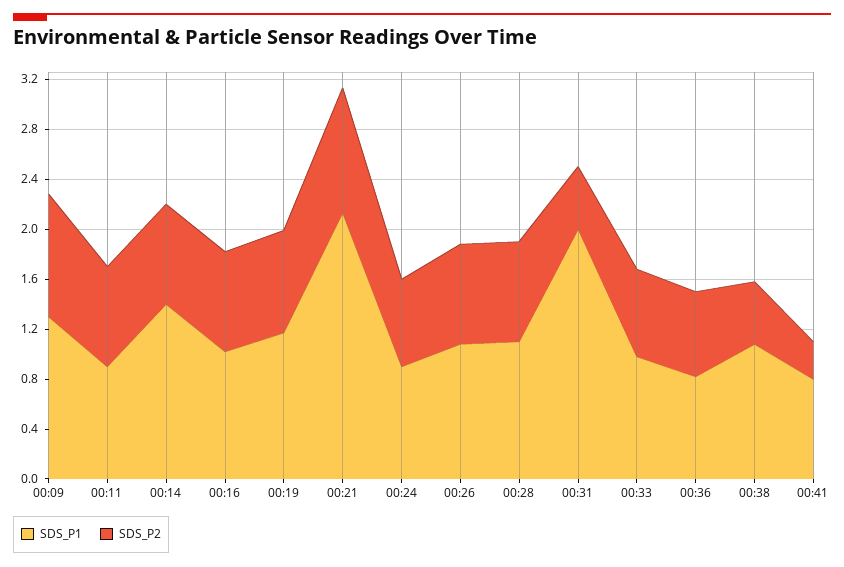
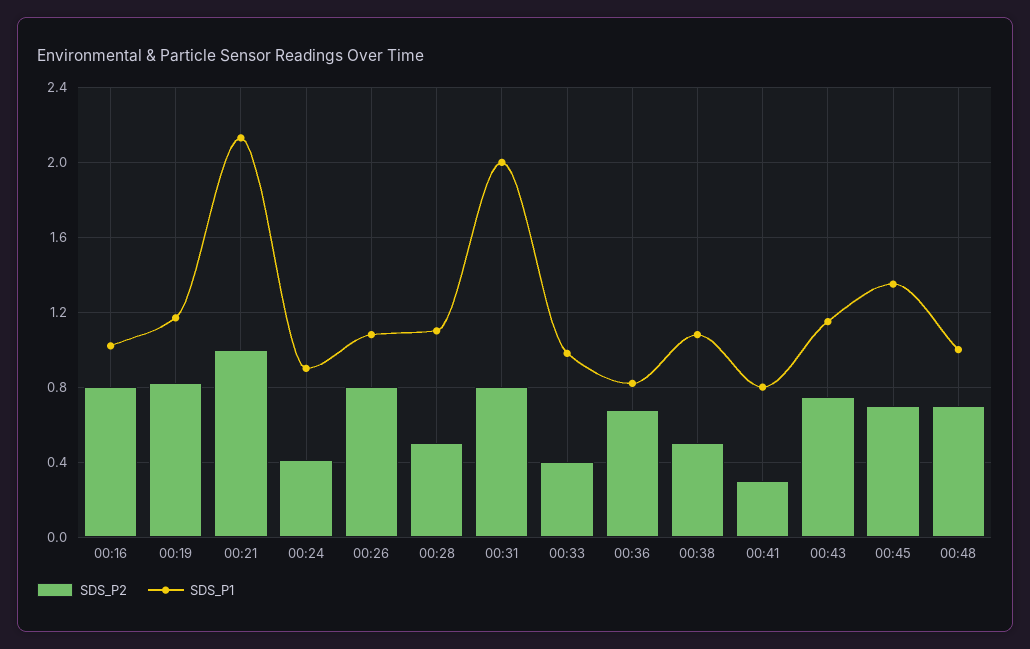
SDS_P1, 00:09: 1.3 -> none
SDS_P2, 00:09: 1 -> none
SDS_P1, 00:11: 0.9 -> none
SDS_P2, 00:11: 0.8 -> none
SDS_P1, 00:14: 1.4 -> none
SDS_P2, 00:14: 0.8 -> none
SDS_P2, 00:24: 0.7 -> 0.4
SDS_P2, 00:28: 0.8 -> 0.5
SDS_P2, 00:31: 0.5 -> 0.8
SDS_P2, 00:33: 0.7 -> 0.4
SDS_P2, 00:43: none -> 0.75
SDS_P1, 00:43: none -> 1.15
SDS_P2, 00:45: none -> 0.7
SDS_P1, 00:45: none -> 1.35
SDS_P2, 00:48: none -> 0.7
SDS_P1, 00:48: none -> 1

